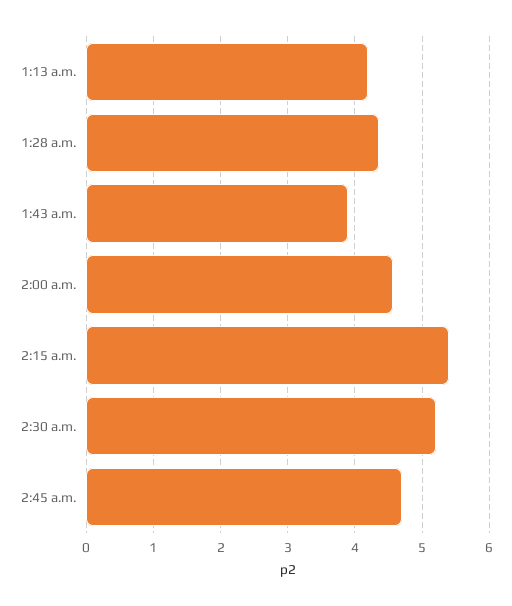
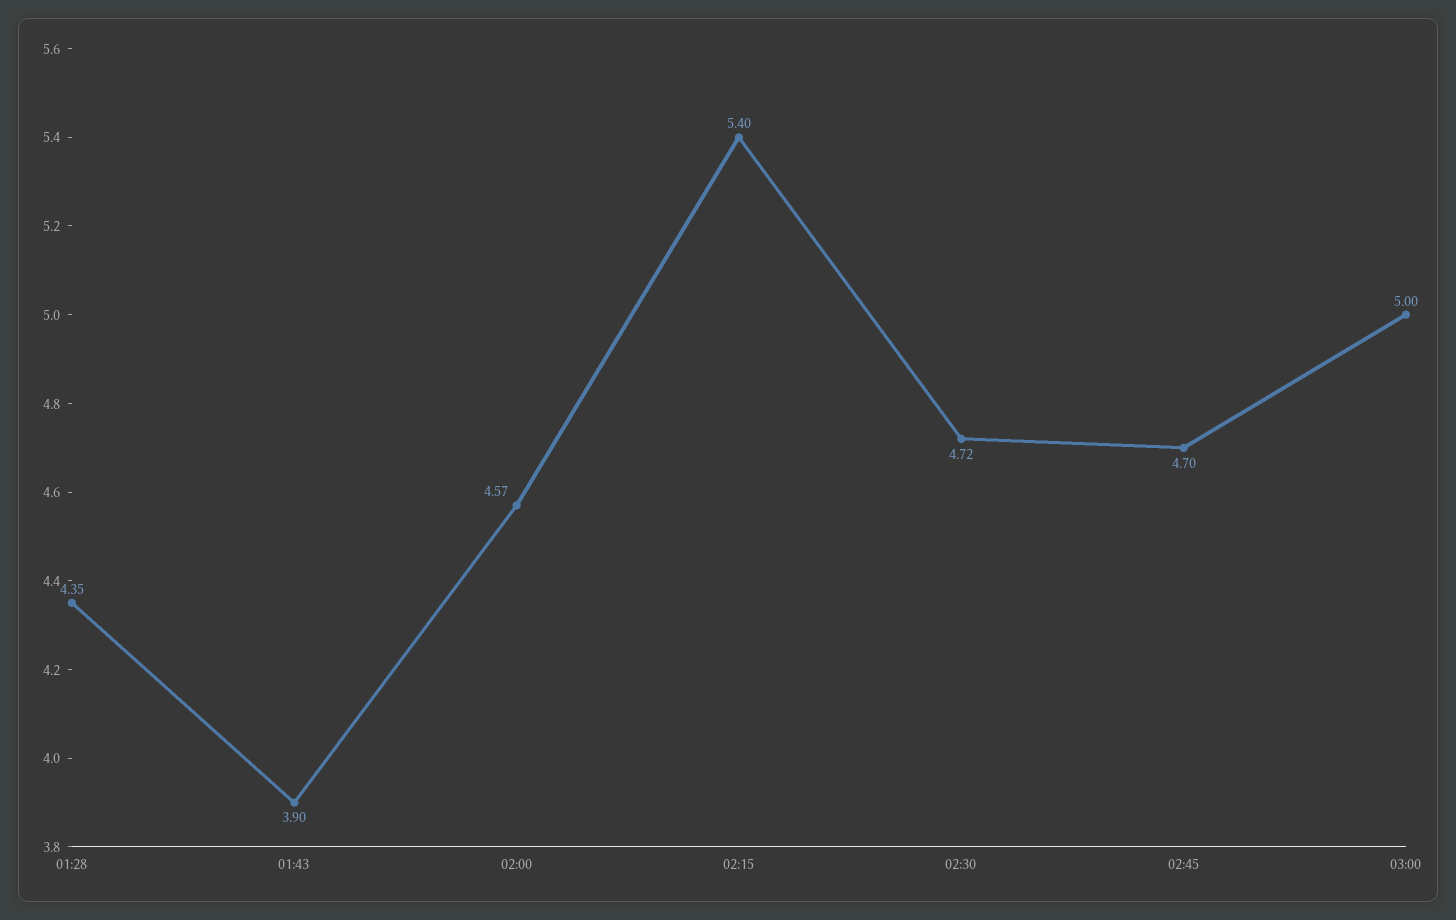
1:13 a.m.: 4.2 -> none
2:30 a.m.: 5.2 -> 4.72
03:00: none -> 5

